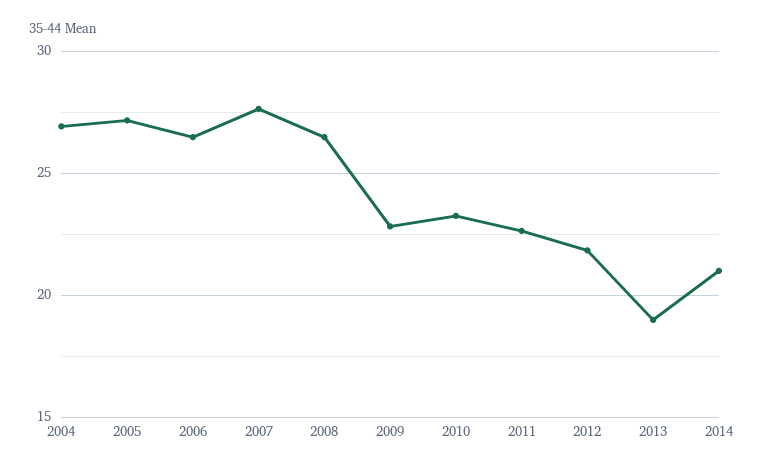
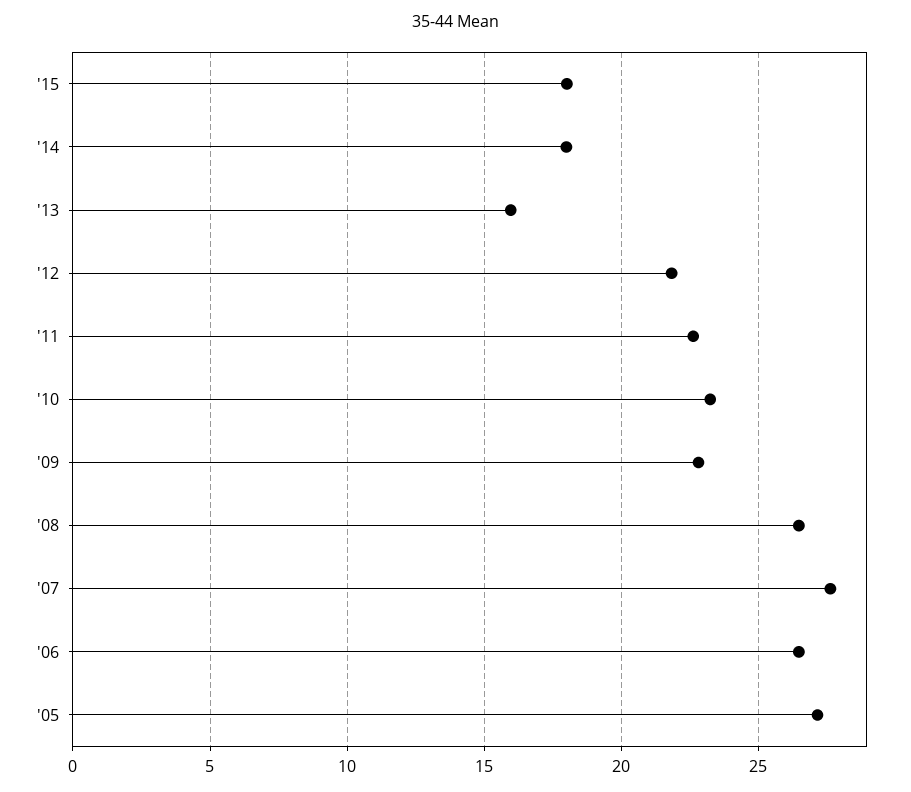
2004: 27 -> none
2013: 19 -> 16
2014: 21 -> 18
'15: none -> 18

